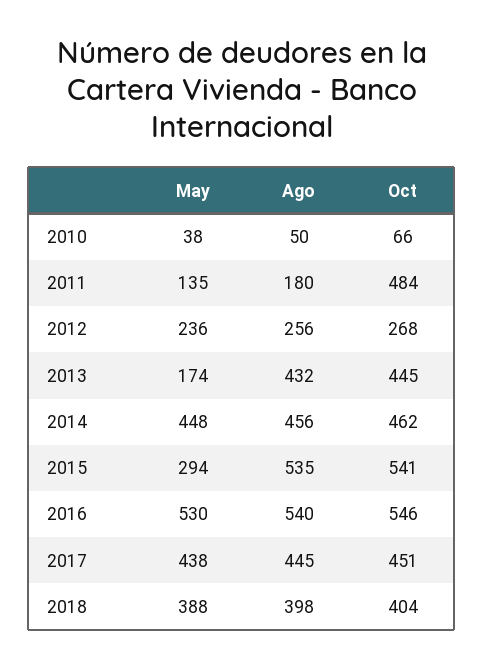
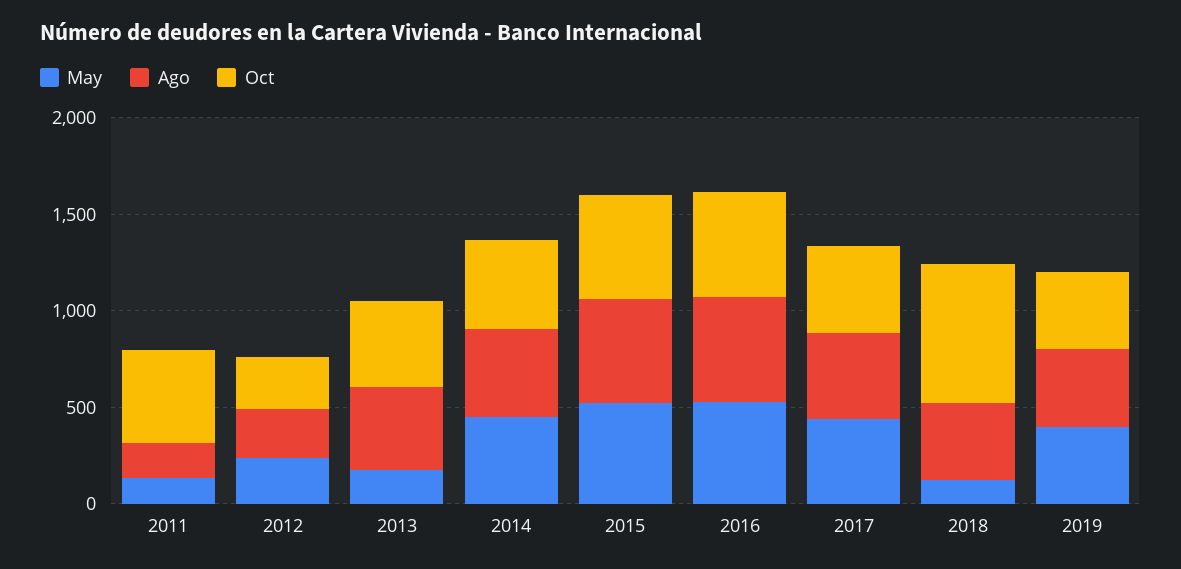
May, 2010: 38 -> none
Ago, 2010: 50 -> none
Oct, 2010: 66 -> none
May, 2015: 294 -> 500
May, 2018: 388 -> 100
Oct, 2018: 404 -> 700
May, 2019: none -> 400
Ago, 2019: none -> 400
Oct, 2019: none -> 400

